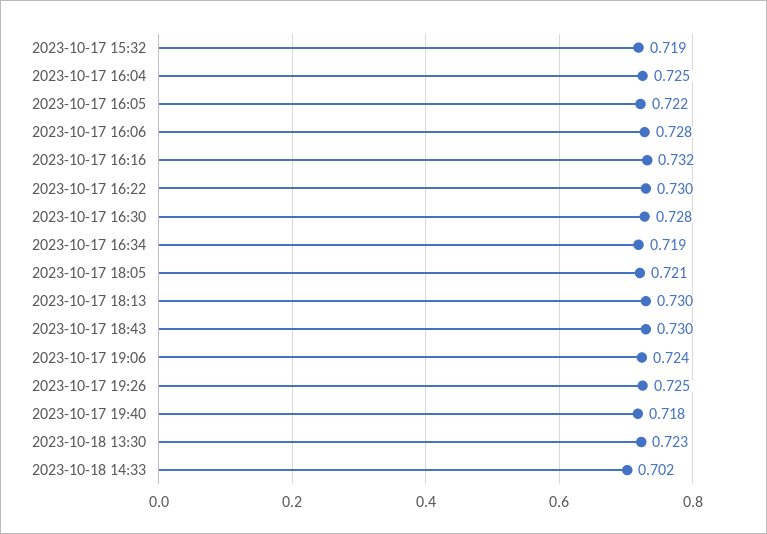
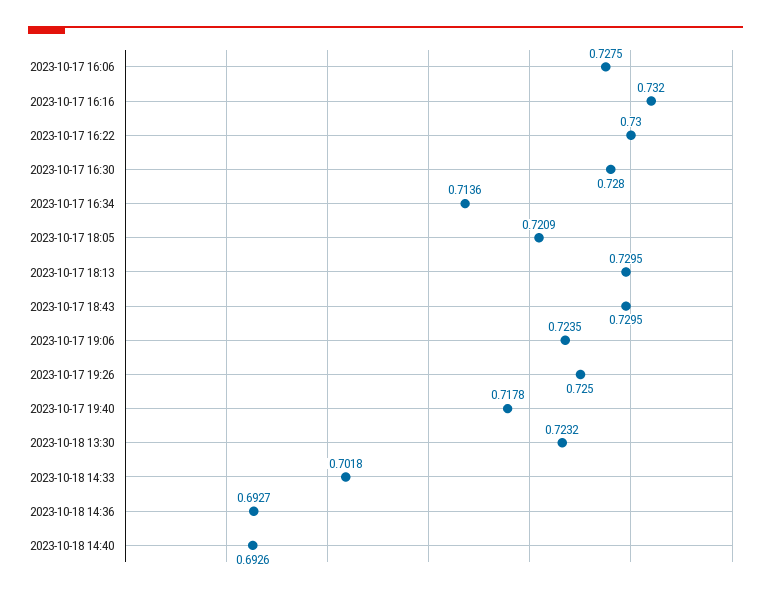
2023-10-17 15:32: 0.719 -> none
2023-10-17 16:04: 0.725 -> none
2023-10-17 16:05: 0.722 -> none
2023-10-17 16:34: 0.719 -> 0.7136
2023-10-18 14:36: none -> 0.6927
2023-10-18 14:40: none -> 0.6926

